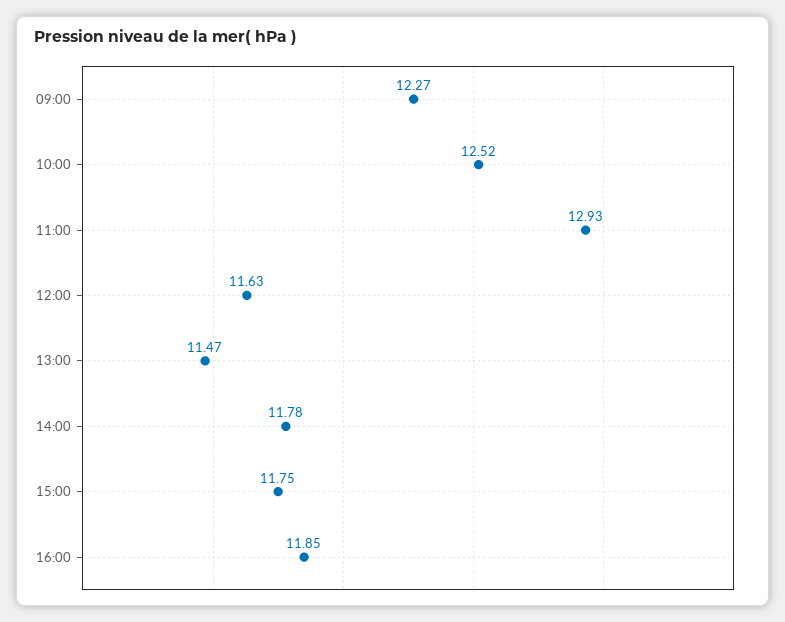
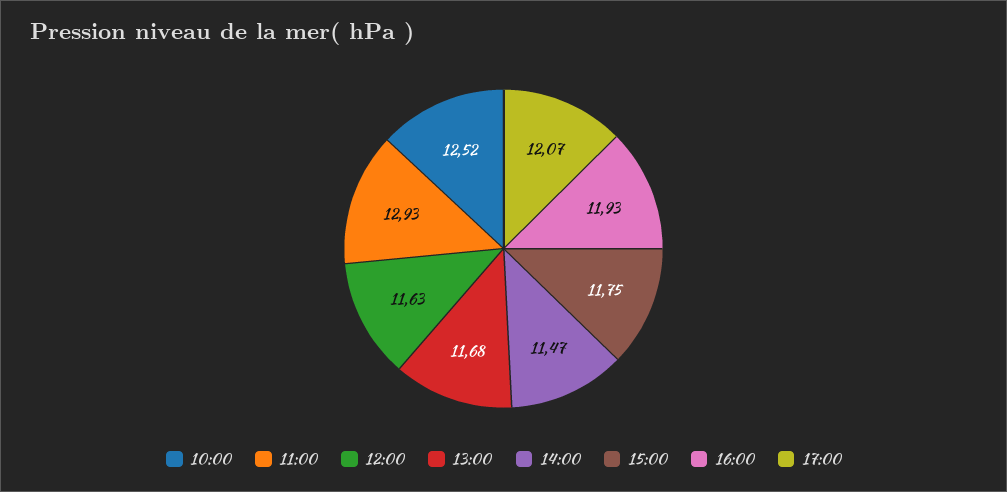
09:00: 12.27 -> none
13:00: 11.47 -> 11.68
14:00: 11.78 -> 11.47
16:00: 11.85 -> 11.93
17:00: none -> 12.07

